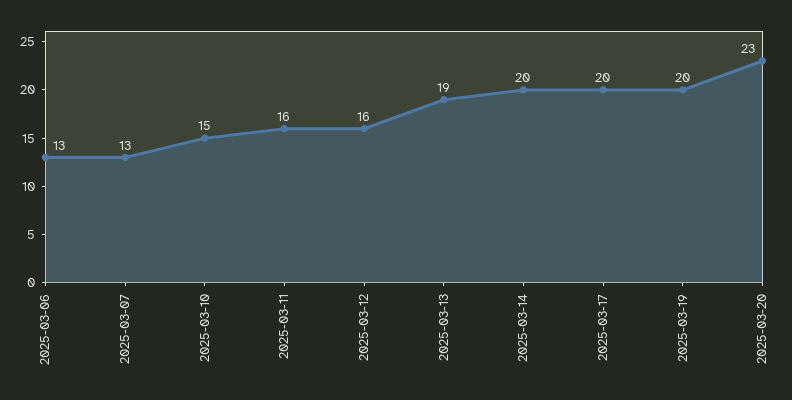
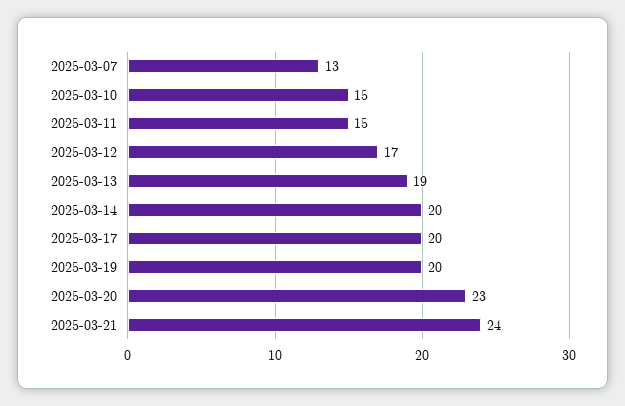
2025-03-06: 13 -> none
2025-03-11: 16 -> 15
2025-03-12: 16 -> 17
2025-03-21: none -> 24

